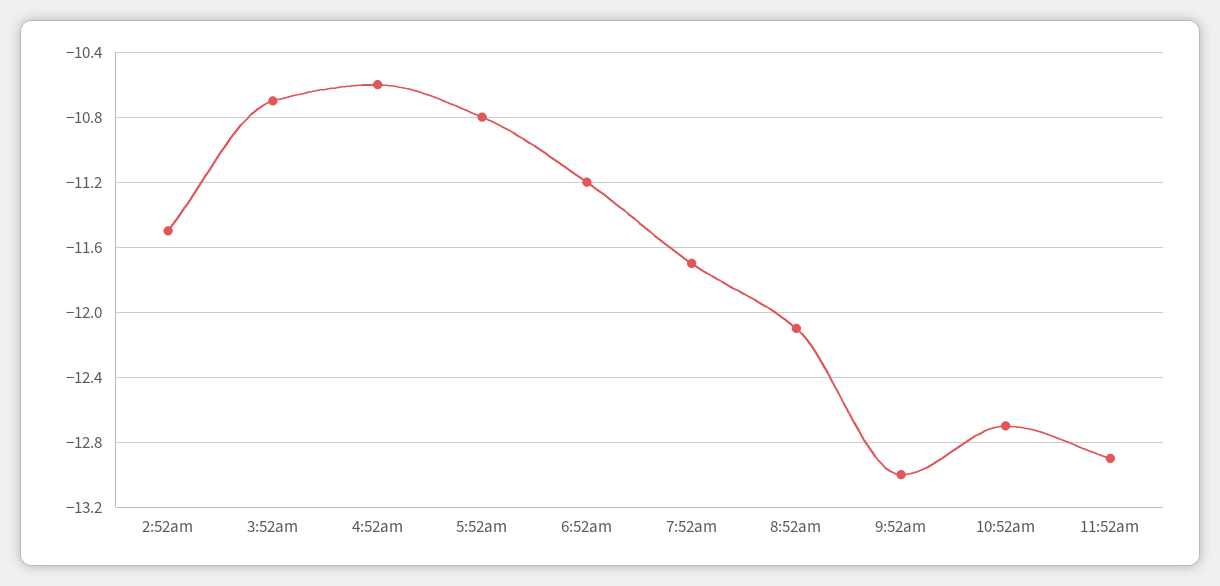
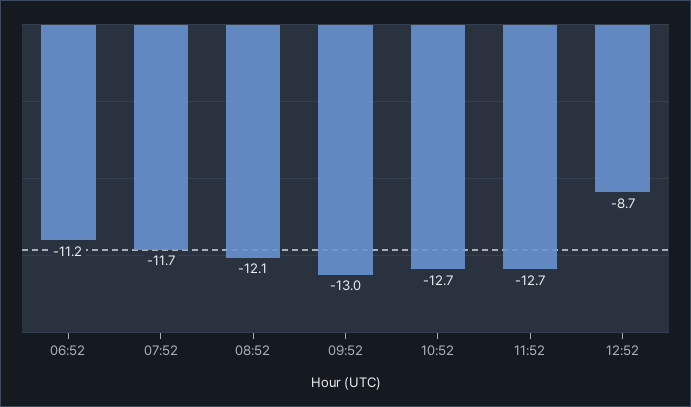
2:52am: -11.5 -> none
3:52am: -10.7 -> none
4:52am: -10.6 -> none
5:52am: -10.8 -> none
11:52am: -12.9 -> -12.7
12:52: none -> -8.7

